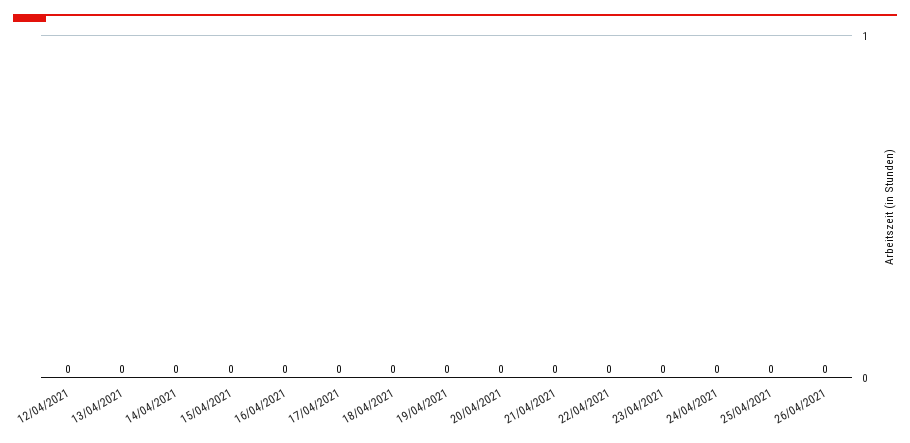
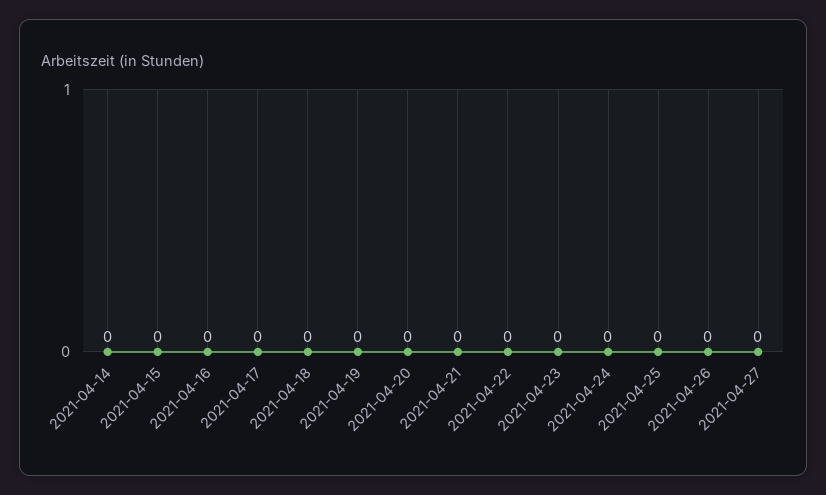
12/04/2021: 0 -> none
13/04/2021: 0 -> none
2021-04-27: none -> 0

